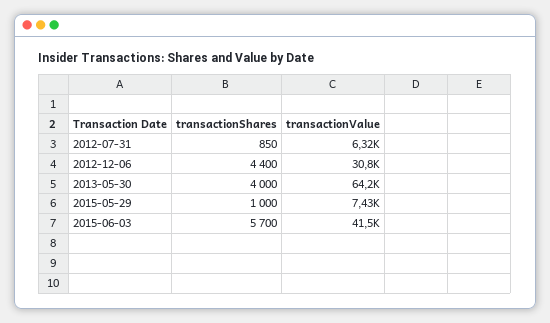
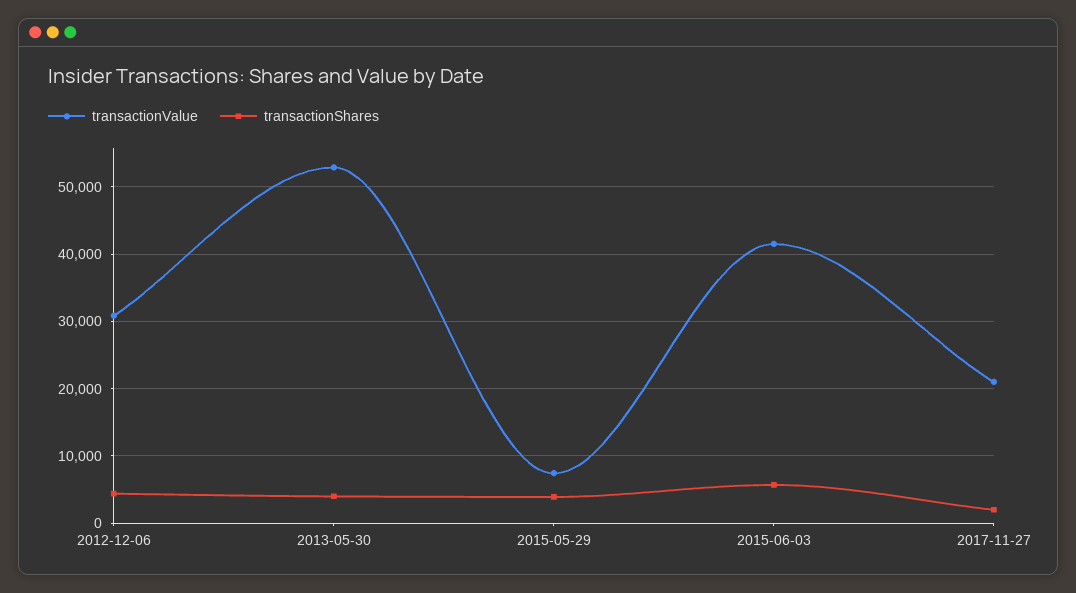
transactionShares, 2012-07-31: 850 -> none
transactionValue, 2012-07-31: 6320 -> none
transactionValue, 2013-05-30: 64200 -> 53000
transactionShares, 2015-05-29: 1000 -> 4000
transactionValue, 2017-11-27: none -> 21000
transactionShares, 2017-11-27: none -> 2000

